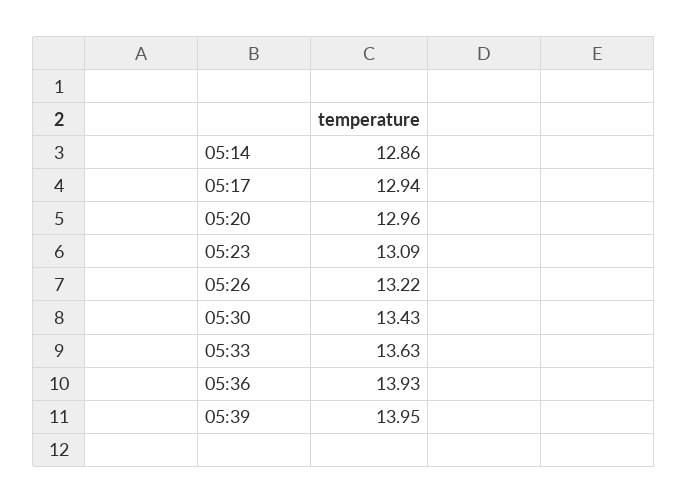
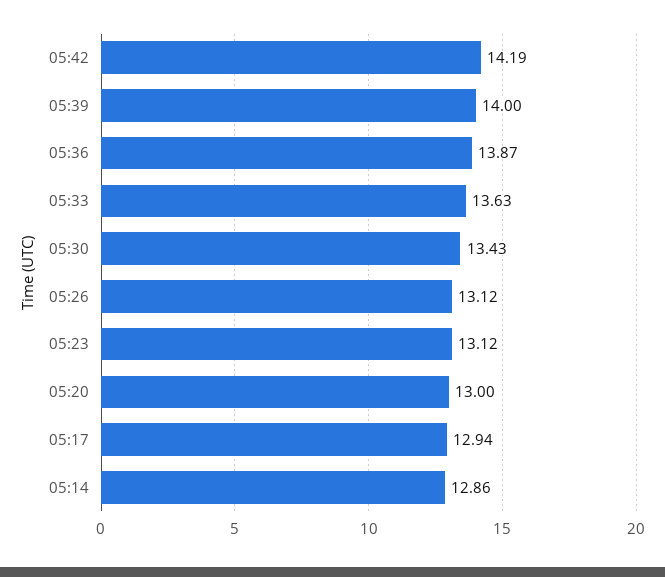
05:20: 12.96 -> 13
05:23: 13.09 -> 13.12
05:26: 13.22 -> 13.12
05:36: 13.93 -> 13.87
05:39: 13.95 -> 14
05:42: none -> 14.19

